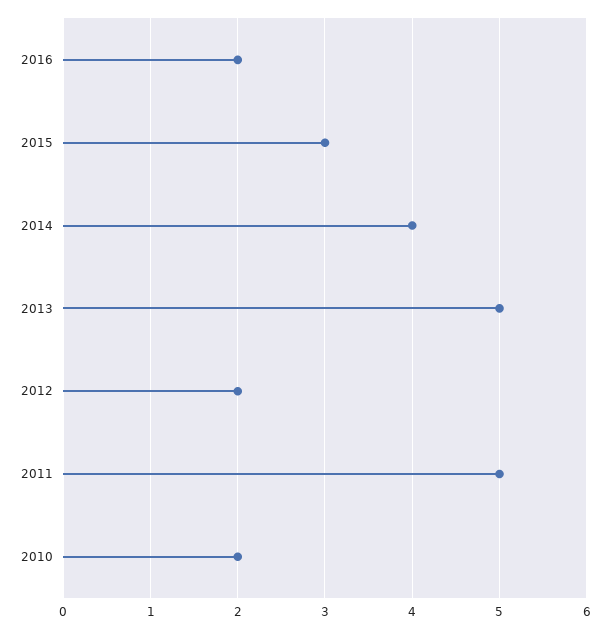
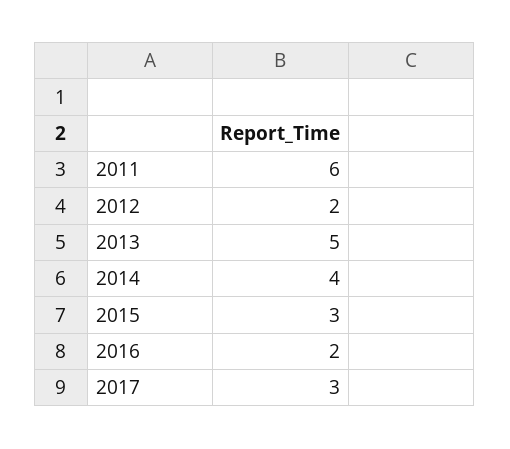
2011: 5 -> 6
2010: 2 -> none
2017: none -> 3

